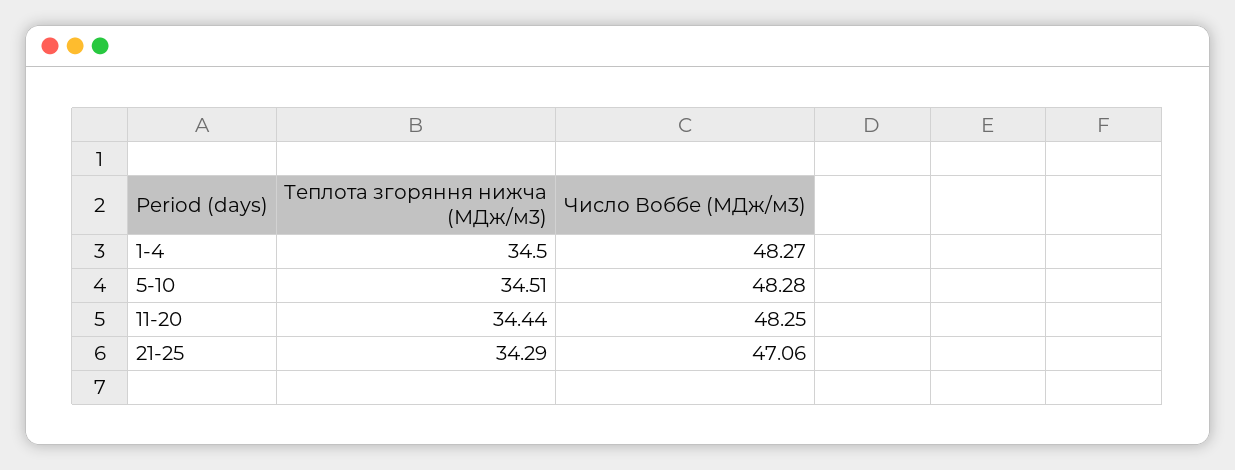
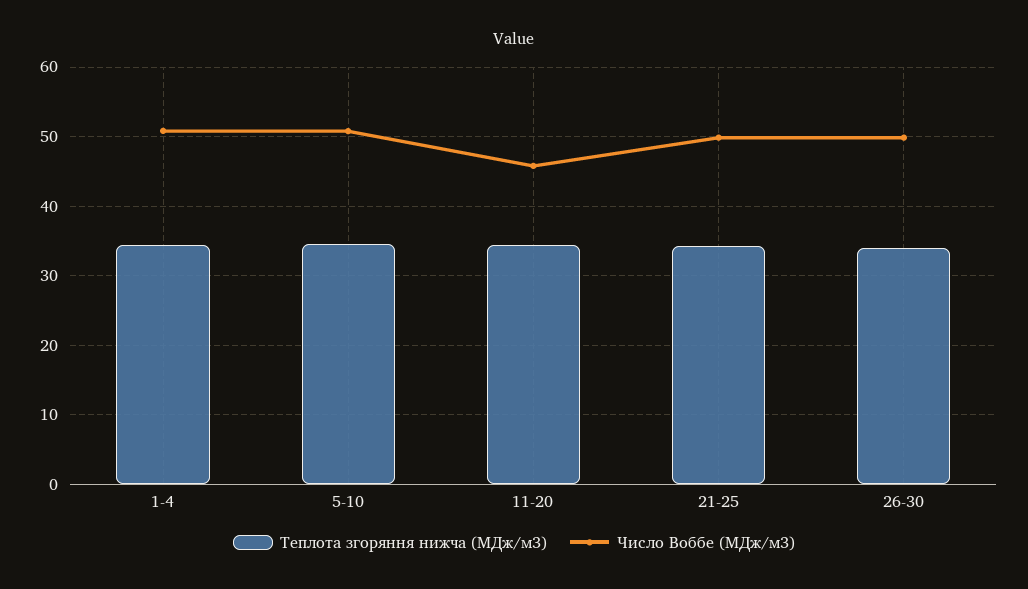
Число Воббе (МДж/м3), 1-4: 48.27 -> 51
Число Воббе (МДж/м3), 5-10: 48.28 -> 51
Число Воббе (МДж/м3), 11-20: 48.25 -> 46
Число Воббе (МДж/м3), 21-25: 47.06 -> 50
Теплота згоряння нижча (МДж/м3), 26-30: none -> 34
Число Воббе (МДж/м3), 26-30: none -> 50

